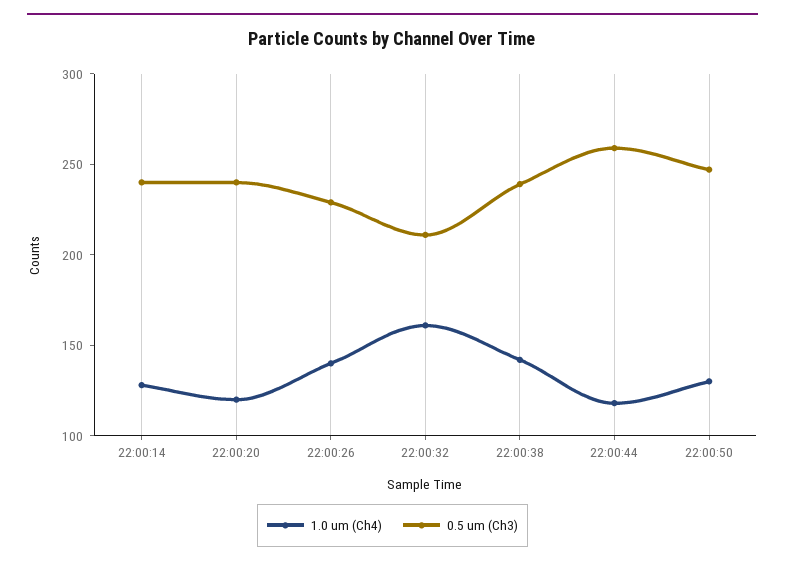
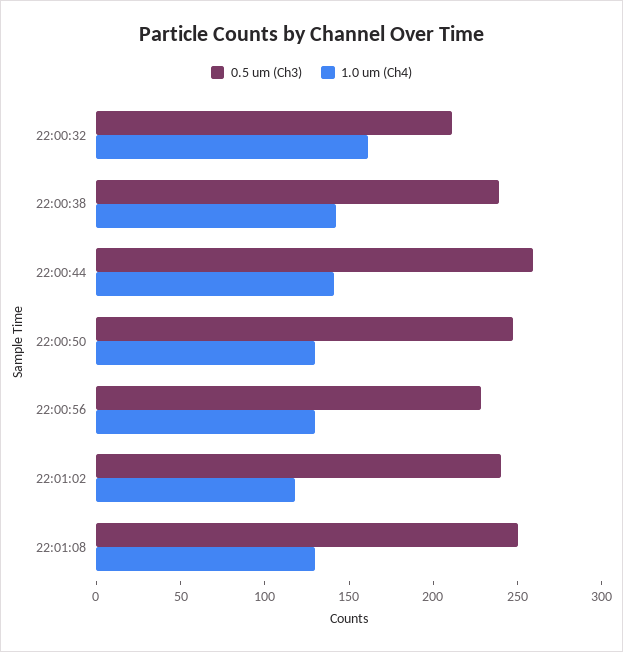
1.0 um (Ch4), 22:00:14: 130 -> none
0.5 um (Ch3), 22:00:14: 240 -> none
1.0 um (Ch4), 22:00:20: 120 -> none
0.5 um (Ch3), 22:00:20: 240 -> none
1.0 um (Ch4), 22:00:26: 140 -> none
0.5 um (Ch3), 22:00:26: 230 -> none
1.0 um (Ch4), 22:00:44: 120 -> 140
0.5 um (Ch3), 22:00:56: none -> 230
1.0 um (Ch4), 22:00:56: none -> 130
0.5 um (Ch3), 22:01:02: none -> 240
1.0 um (Ch4), 22:01:02: none -> 120
0.5 um (Ch3), 22:01:08: none -> 250
1.0 um (Ch4), 22:01:08: none -> 130

